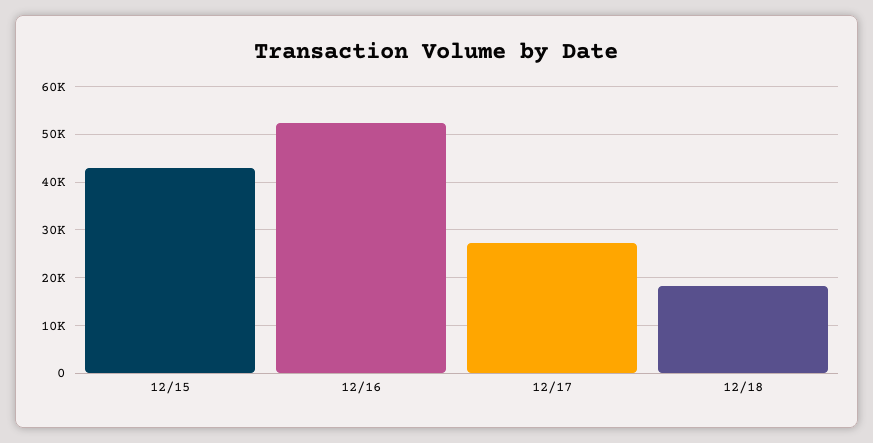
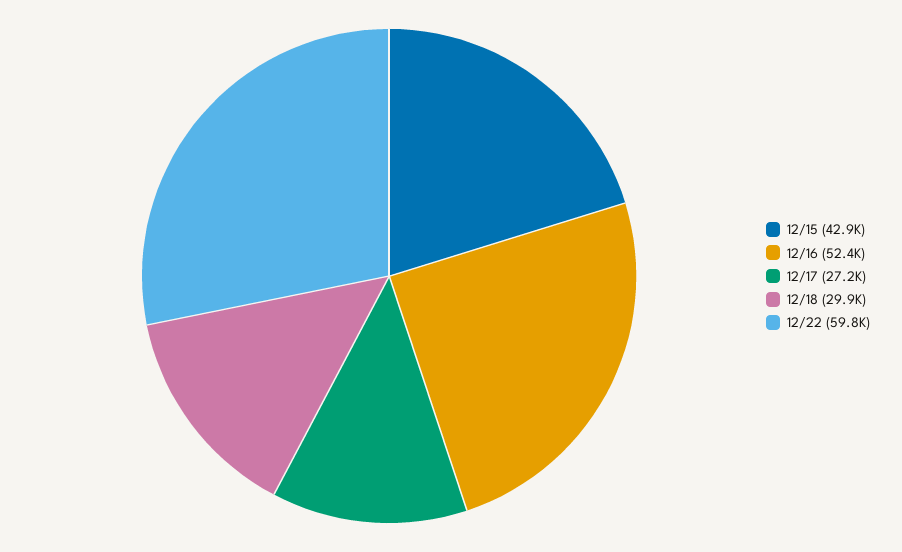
12/18: 18000 -> 29900
12/22: none -> 59800

